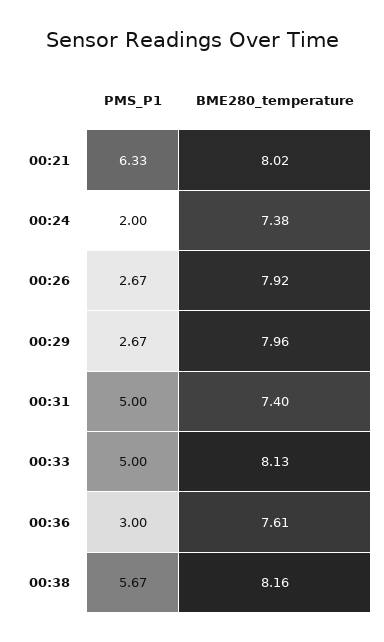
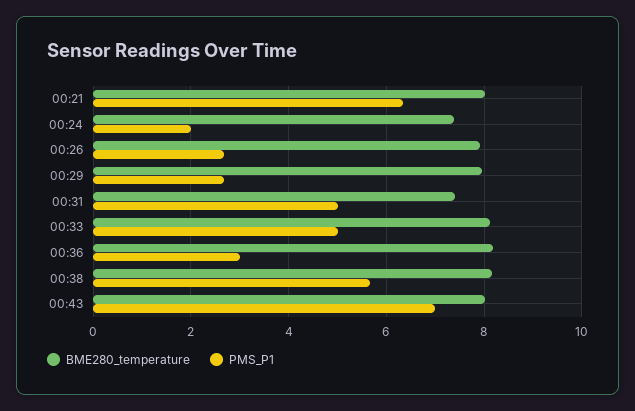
BME280_temperature, 00:36: 7.61 -> 8.2
BME280_temperature, 00:43: none -> 8
PMS_P1, 00:43: none -> 7

